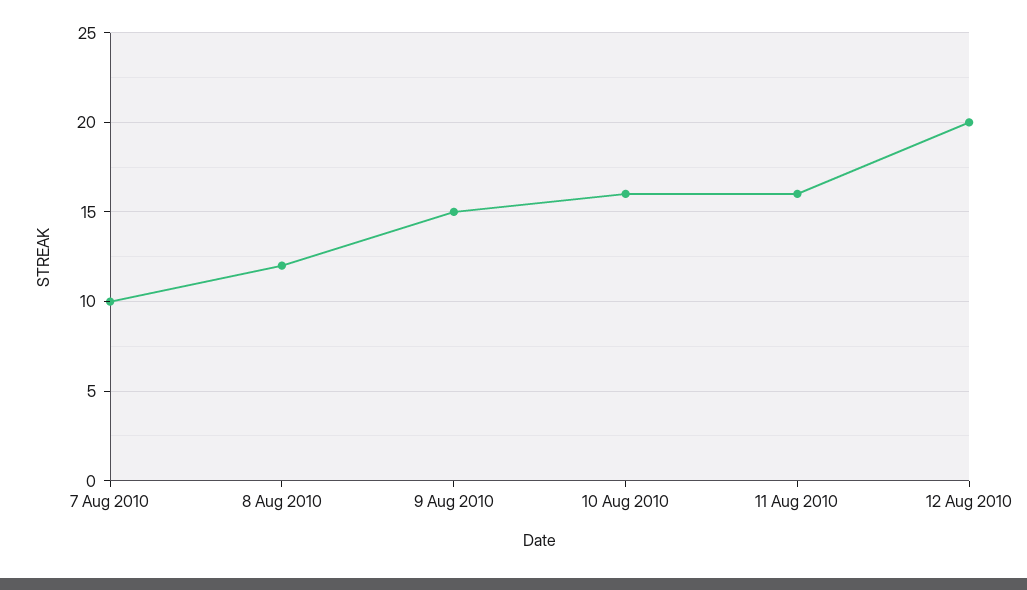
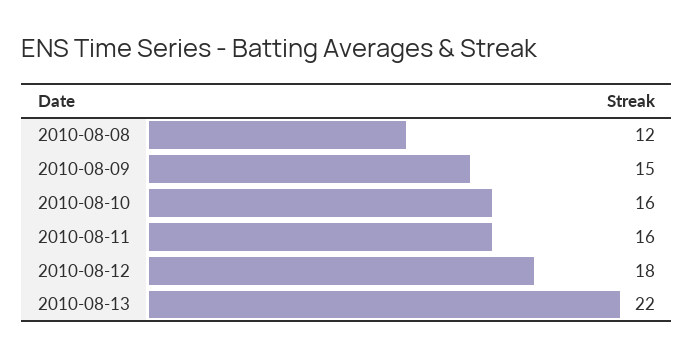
7 Aug 2010: 10 -> none
12 Aug 2010: 20 -> 18
2010-08-13: none -> 22

